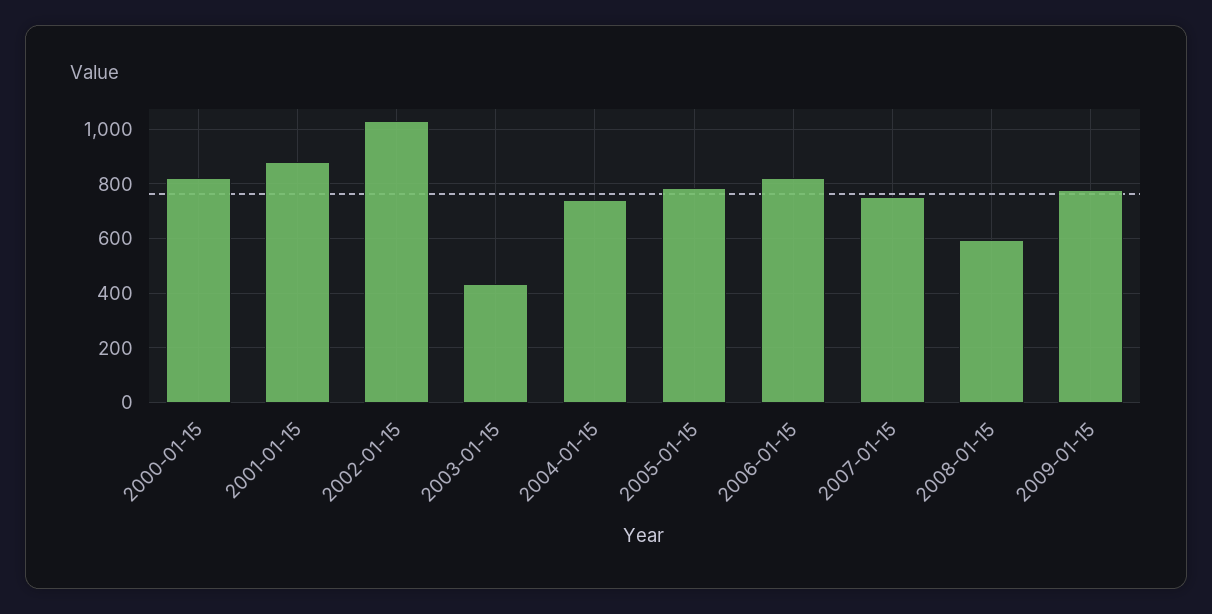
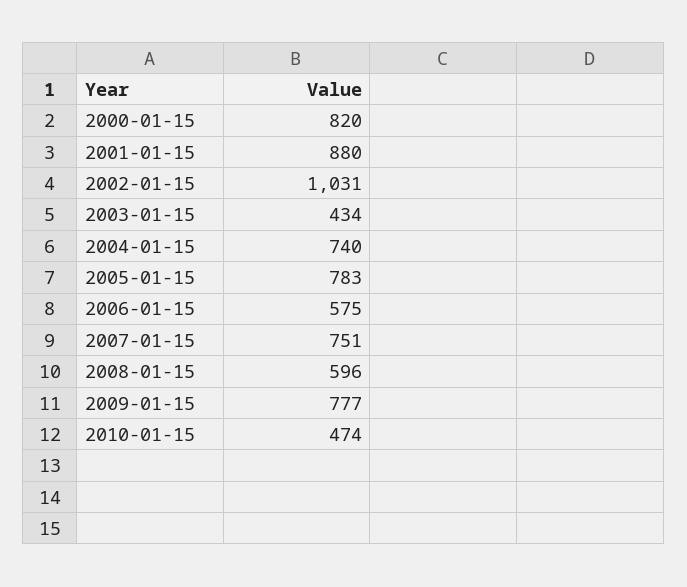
2006-01-15: 825 -> 575
2010-01-15: none -> 474

